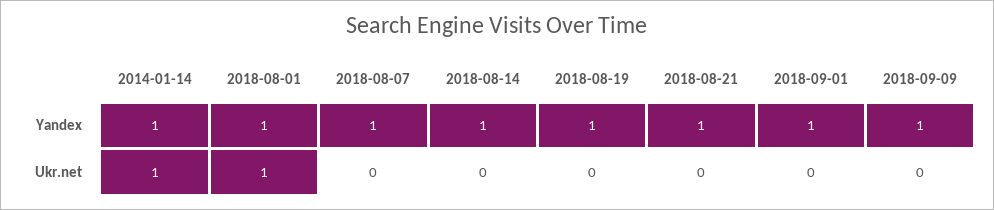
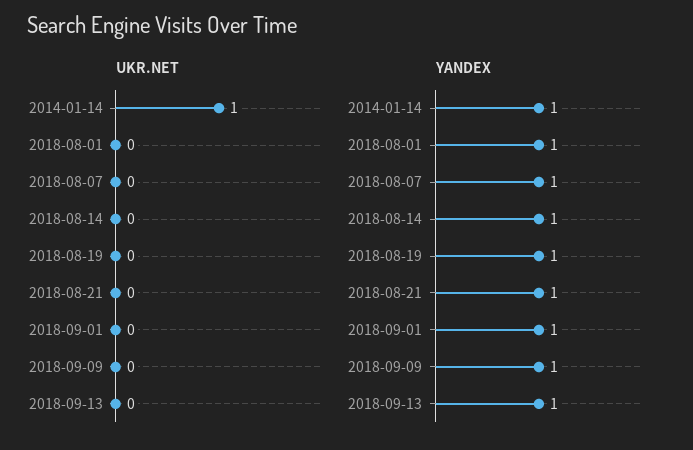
Ukr.net, 2018-08-01: 1 -> 0
Ukr.net, 2018-09-13: none -> 0
Yandex, 2018-09-13: none -> 1

